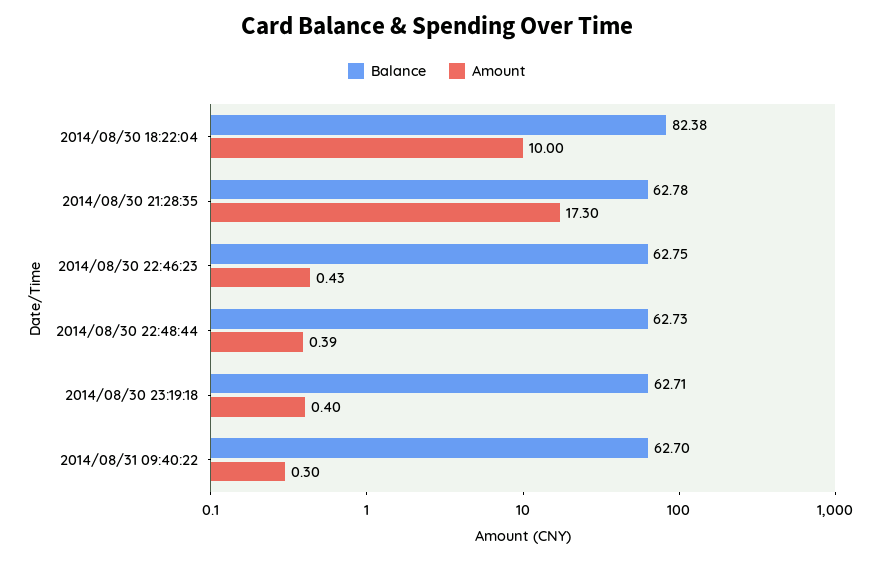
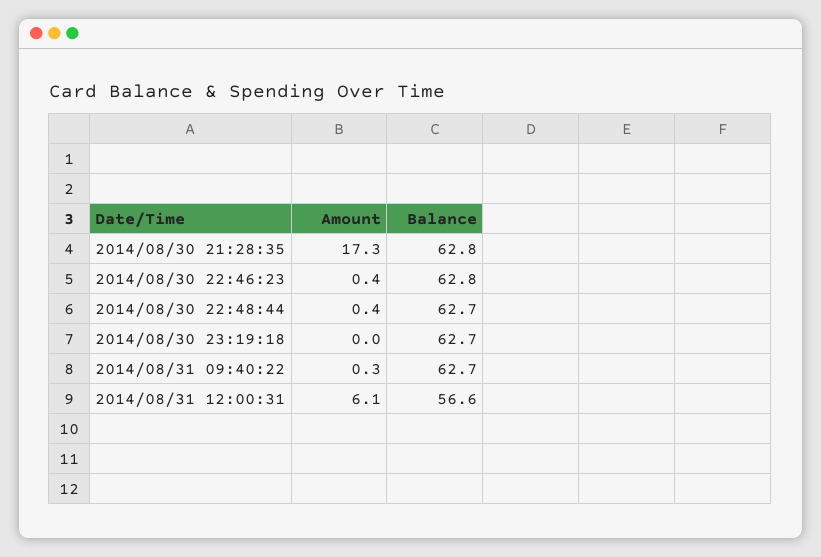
Balance, 2014/08/30 18:22:04: 82.38 -> none
Amount, 2014/08/30 18:22:04: 10 -> none
Amount, 2014/08/30 23:19:18: 0.4 -> 0
Amount, 2014/08/31 12:00:31: none -> 6.1
Balance, 2014/08/31 12:00:31: none -> 56.6

